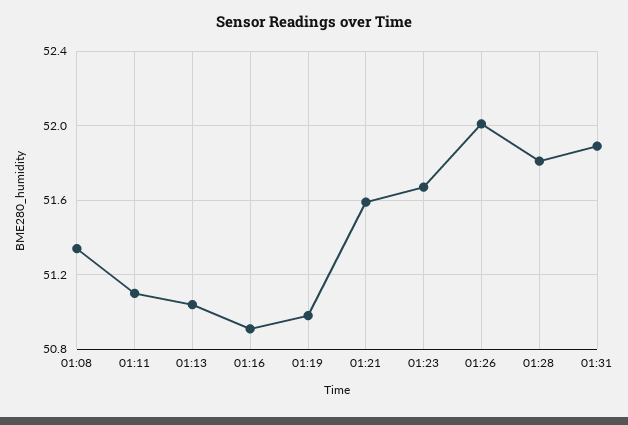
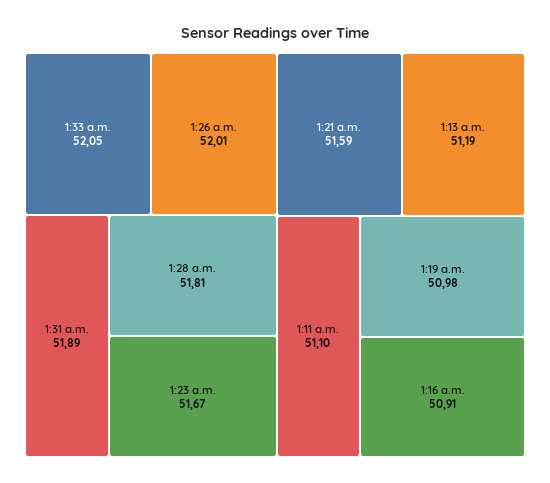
01:08: 51.35 -> none
01:13: 51.05 -> 51.19
1:33 a.m.: none -> 52.05

